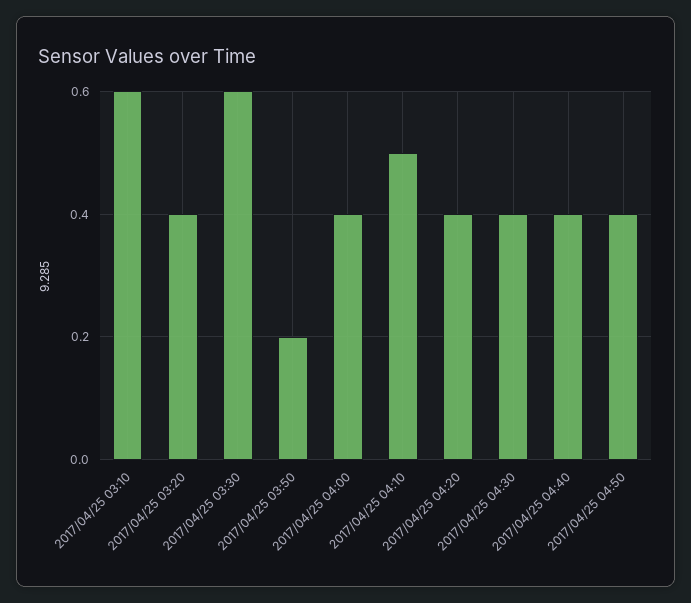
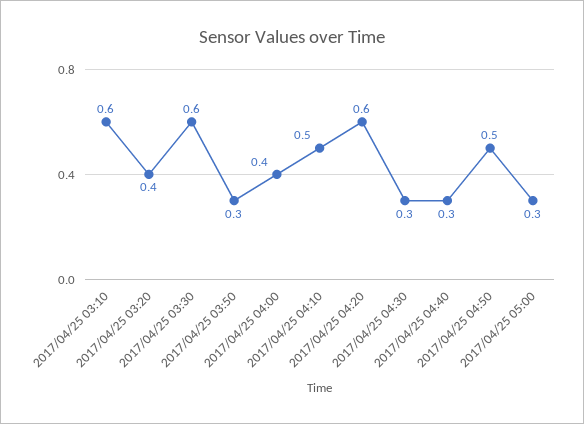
2017/04/25 03:50: 0.2 -> 0.3
2017/04/25 04:20: 0.4 -> 0.6
2017/04/25 04:30: 0.4 -> 0.3
2017/04/25 04:40: 0.4 -> 0.3
2017/04/25 04:50: 0.4 -> 0.5
2017/04/25 05:00: none -> 0.3

